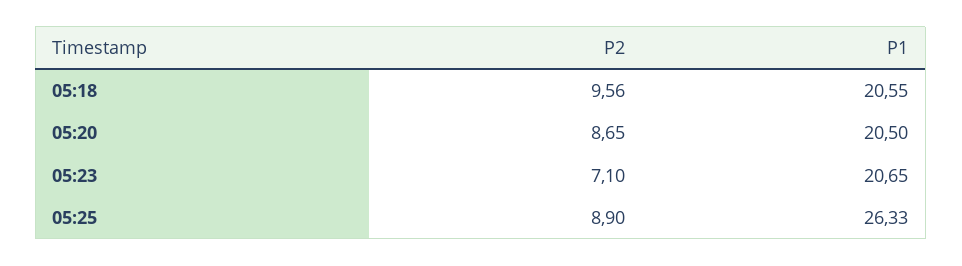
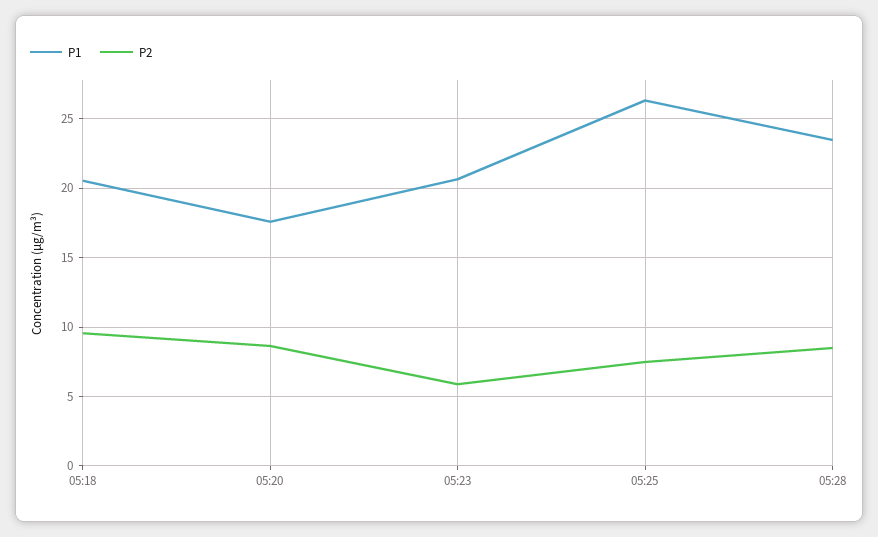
P1, 05:20: 20.5 -> 17.5
P2, 05:23: 7.1 -> 6
P2, 05:25: 8.9 -> 7.5
P1, 05:28: none -> 23.5
P2, 05:28: none -> 8.5

